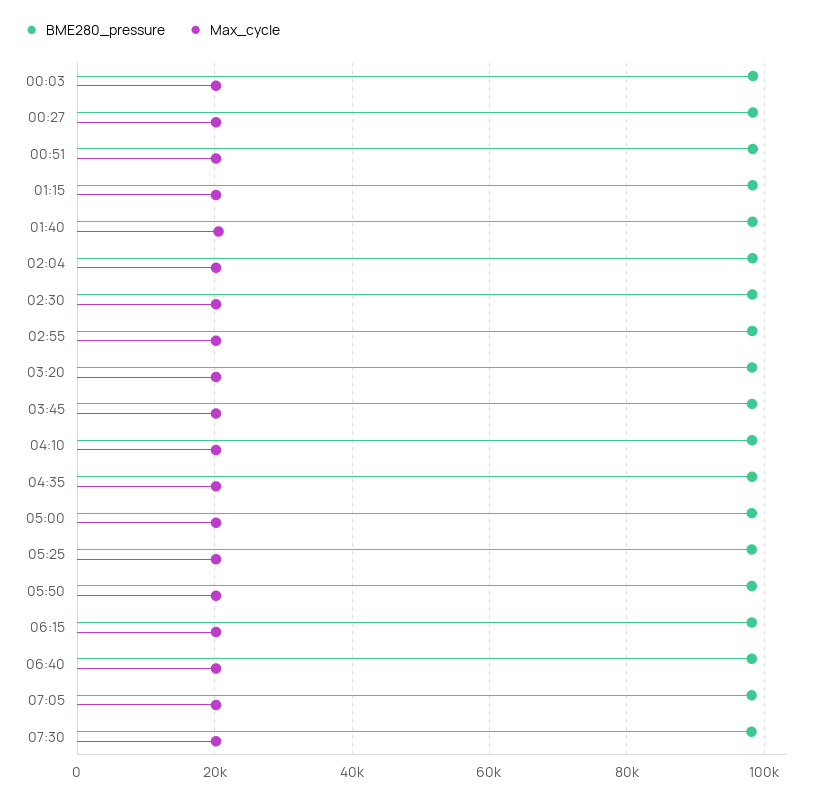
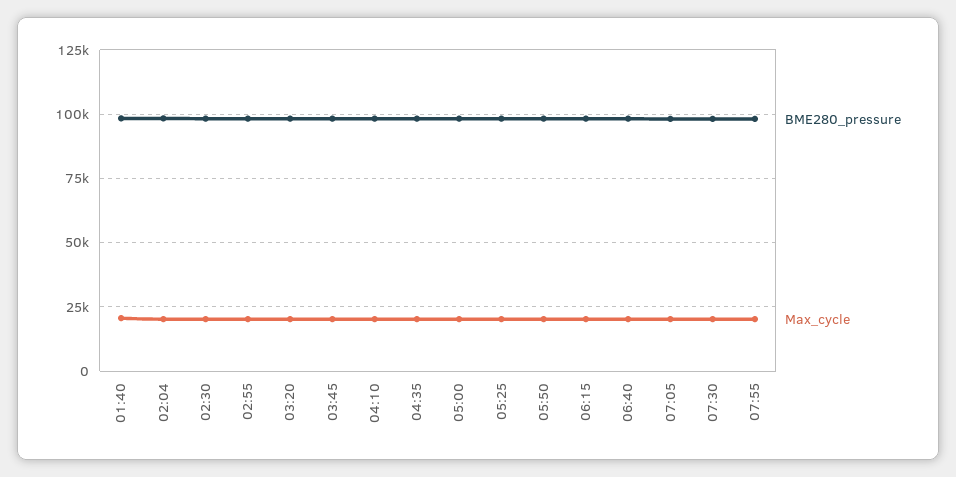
BME280_pressure, 00:03: 98000 -> none
Max_cycle, 00:03: 20000 -> none
BME280_pressure, 00:27: 98000 -> none
Max_cycle, 00:27: 20000 -> none
BME280_pressure, 00:51: 98000 -> none
Max_cycle, 00:51: 20000 -> none
BME280_pressure, 01:15: 98000 -> none
Max_cycle, 01:15: 20000 -> none
BME280_pressure, 07:55: none -> 97500
Max_cycle, 07:55: none -> 20000

